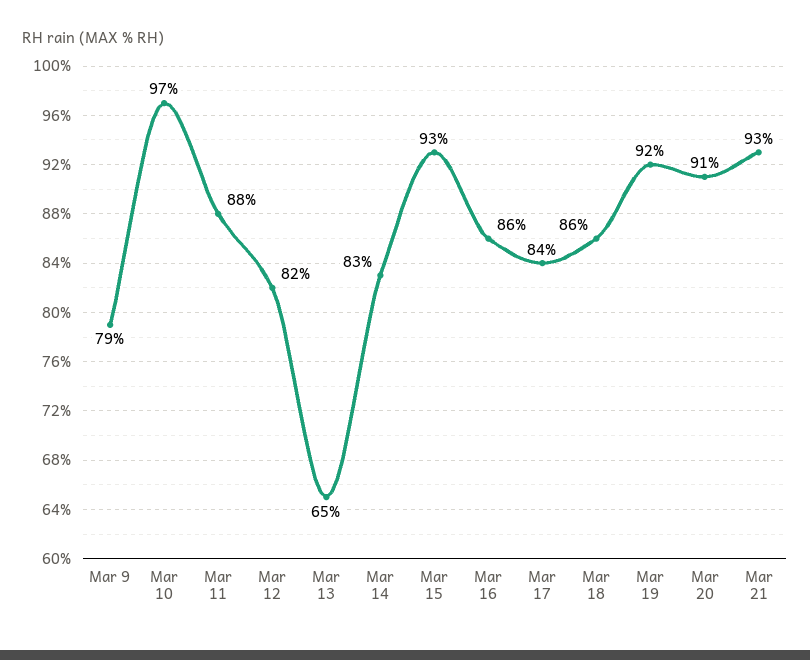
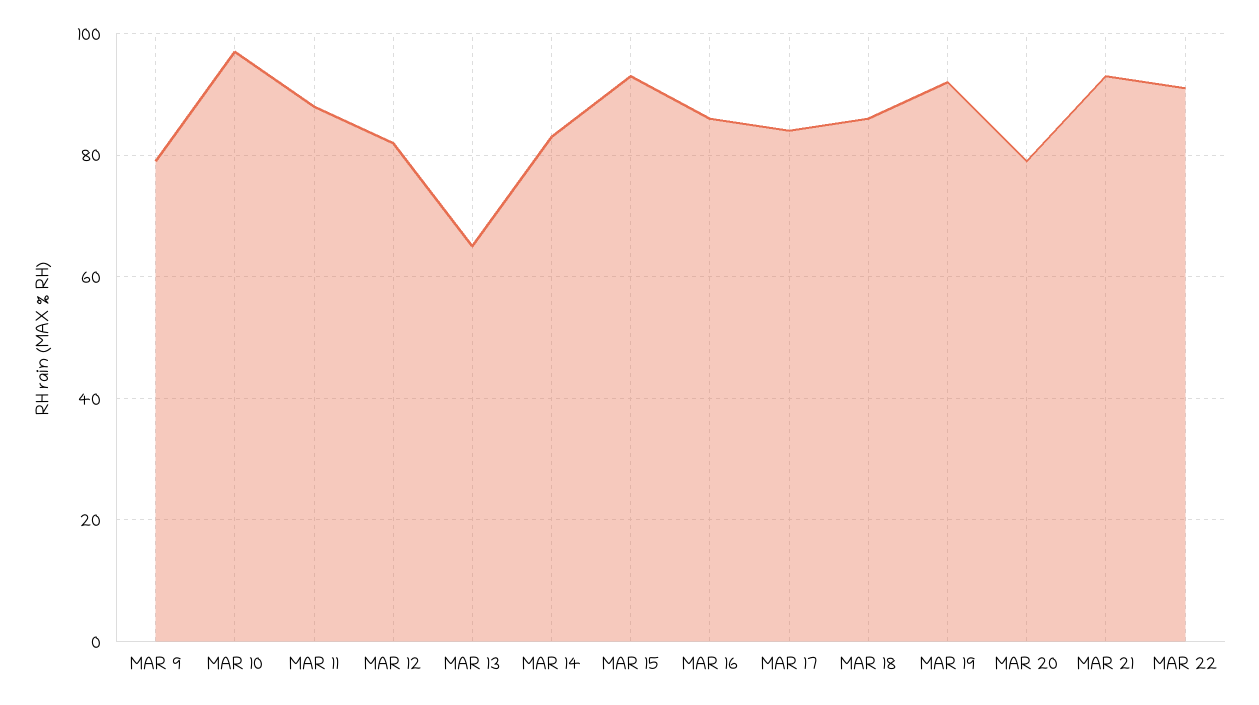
Mar 20: 91 -> 80
MAR 22: none -> 90

